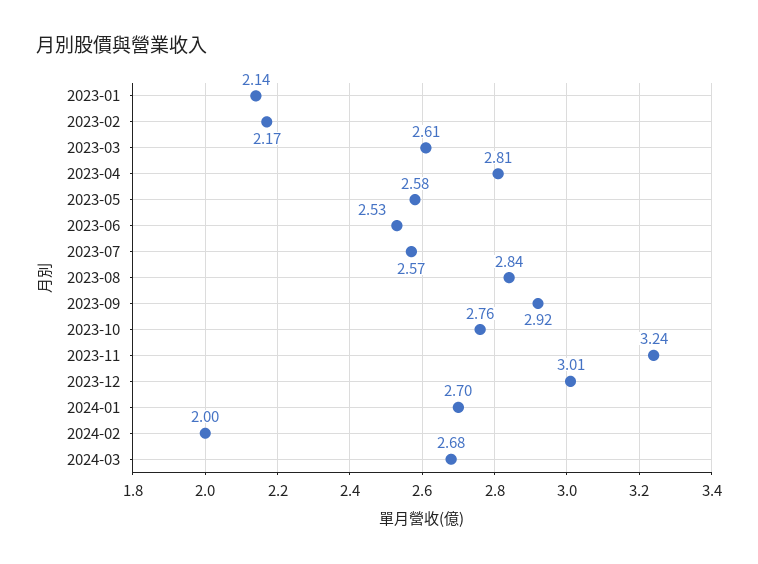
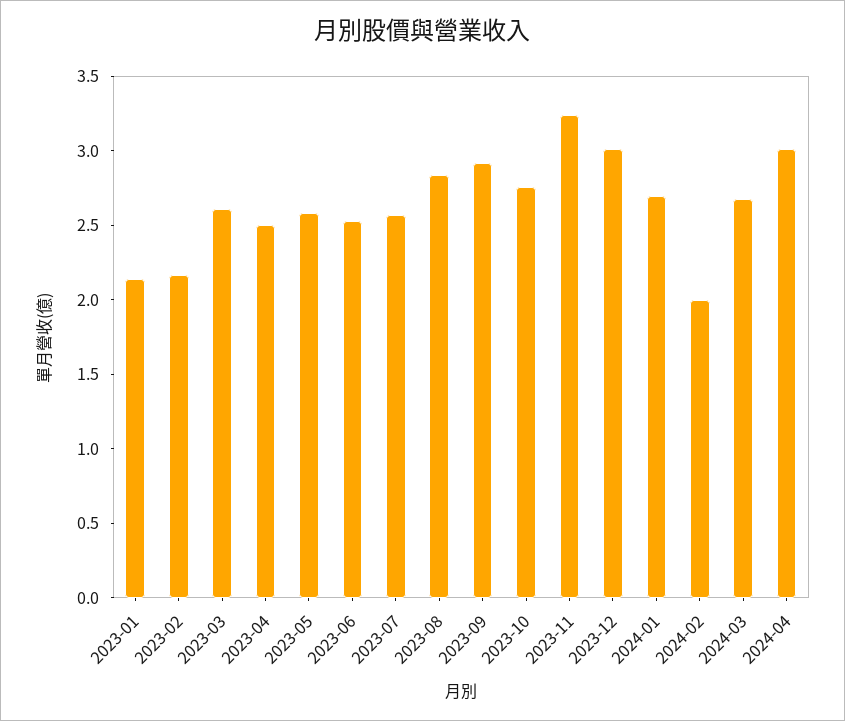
2023-04: 2.81 -> 2.5
2024-04: none -> 3

